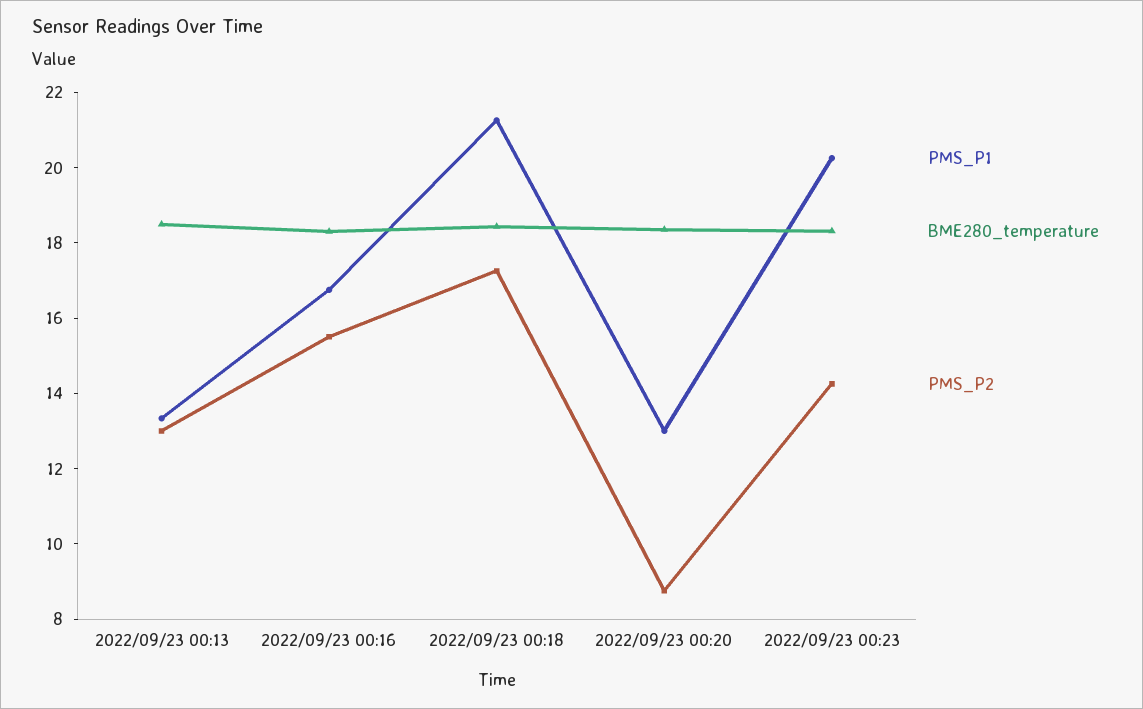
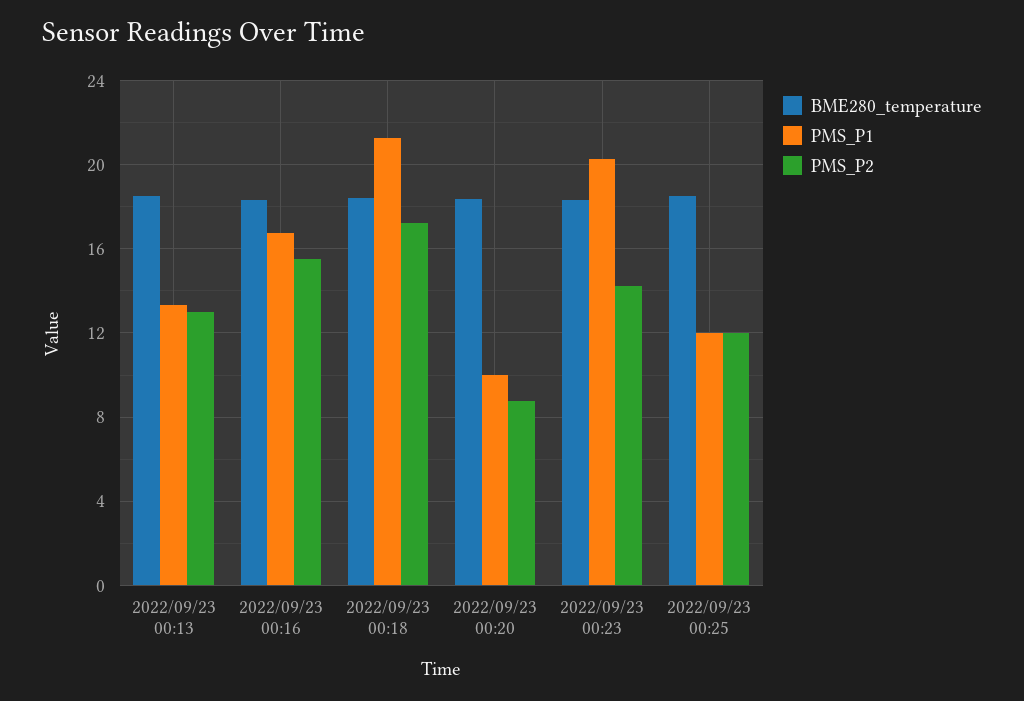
PMS_P1, 2022/09/23 00:20: 13 -> 10
BME280_temperature, 2022/09/23 00:25: none -> 18.5
PMS_P1, 2022/09/23 00:25: none -> 12
PMS_P2, 2022/09/23 00:25: none -> 12

